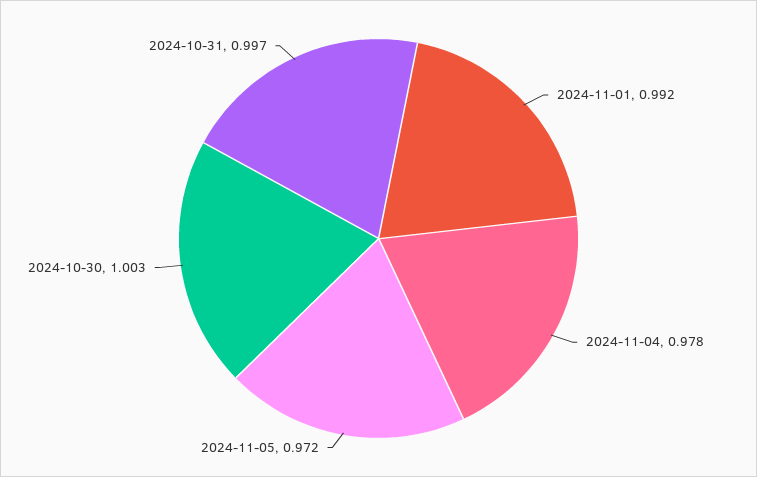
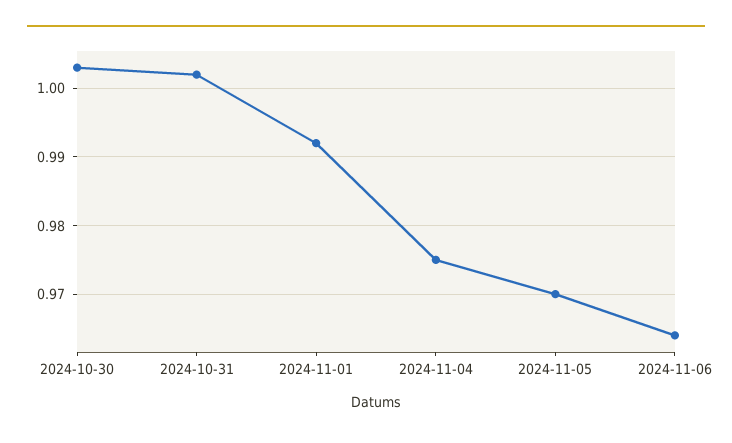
2024-11-04: 0.978 -> 0.975
2024-11-05: 0.972 -> 0.97
2024-10-31: 0.997 -> 1.002
2024-11-06: none -> 0.964

